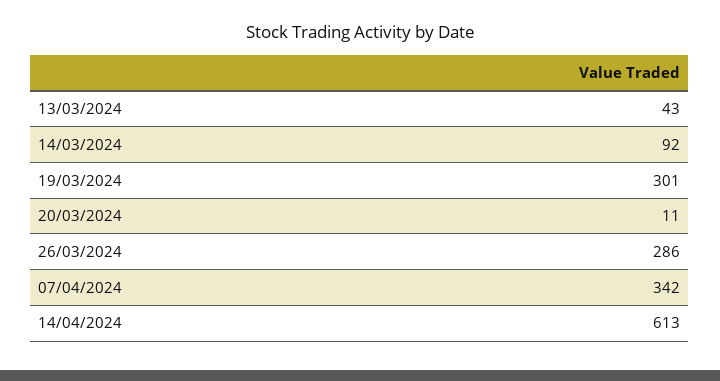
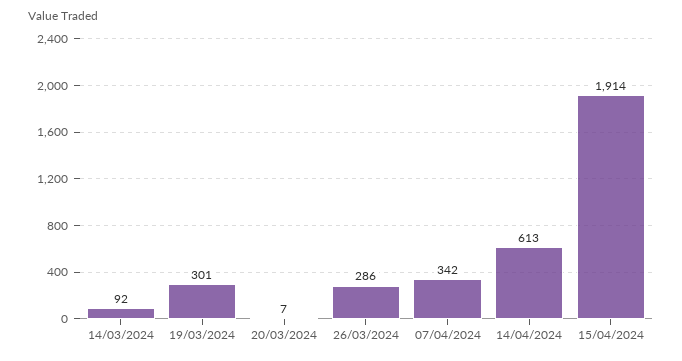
13/03/2024: 43 -> none
20/03/2024: 11 -> 7
15/04/2024: none -> 1914

